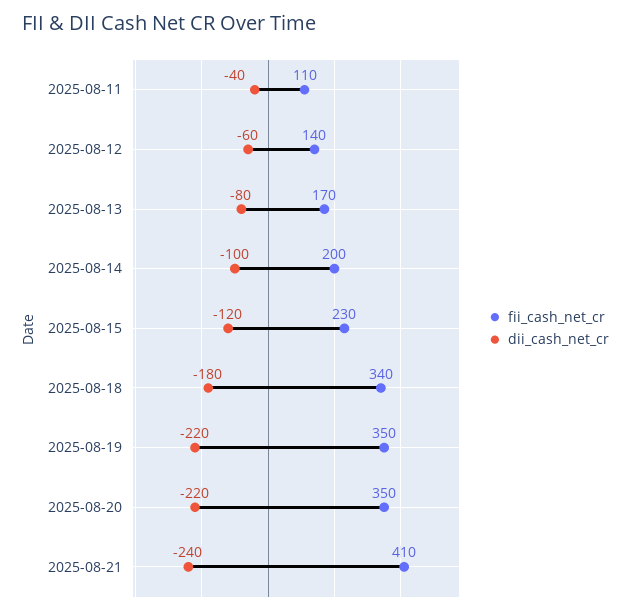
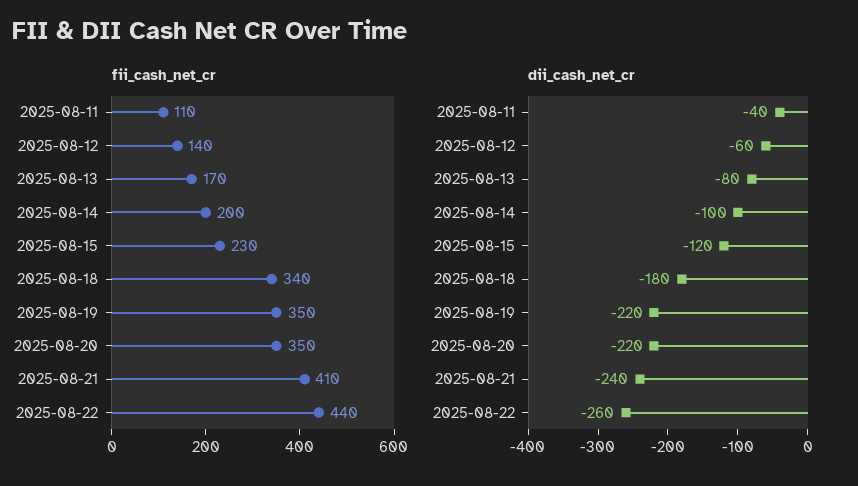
fii_cash_net_cr, 2025-08-22: none -> 440
dii_cash_net_cr, 2025-08-22: none -> -260

